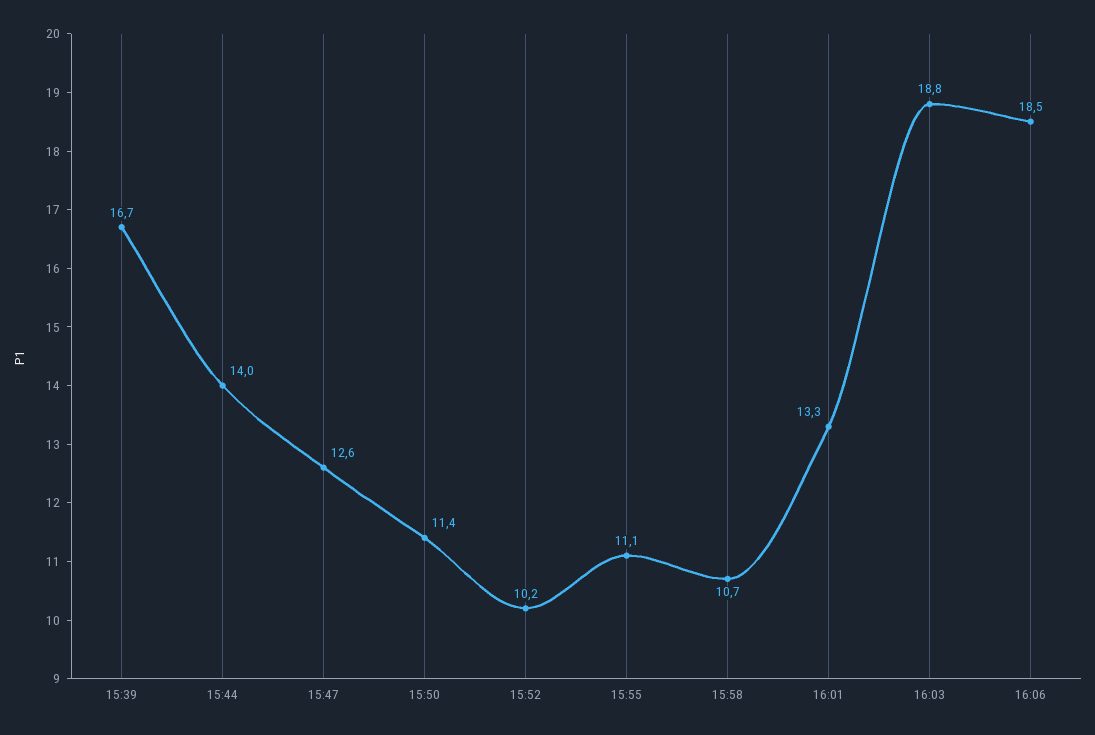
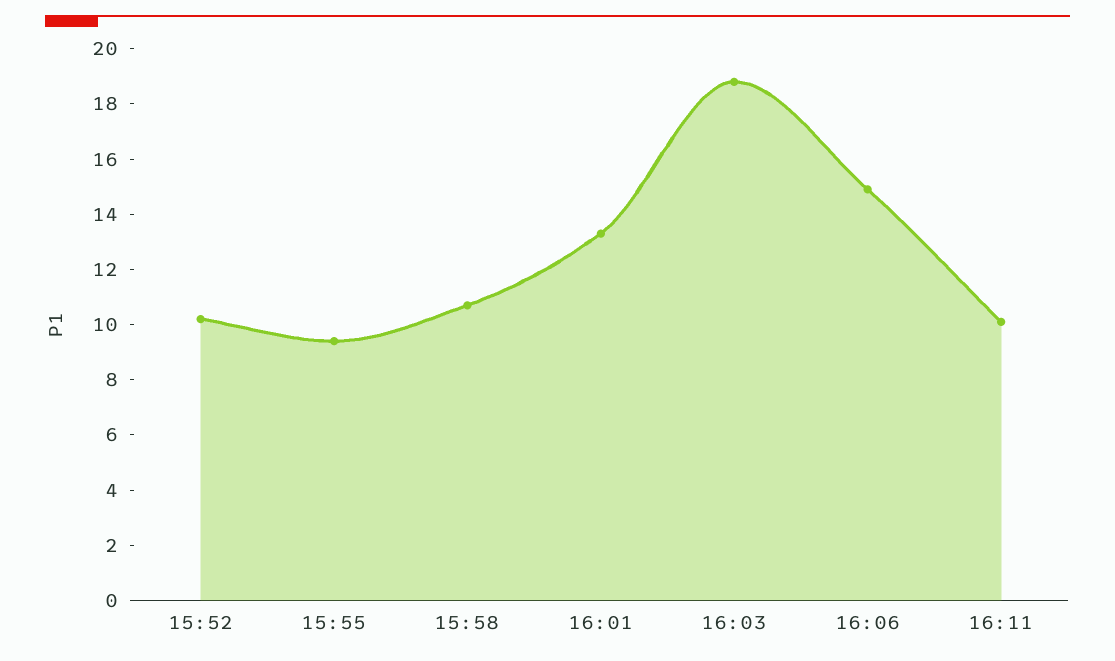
15:39: 16.7 -> none
15:44: 14 -> none
15:47: 12.6 -> none
15:50: 11.4 -> none
15:55: 11.1 -> 9.5
16:06: 18.5 -> 15
16:11: none -> 10

